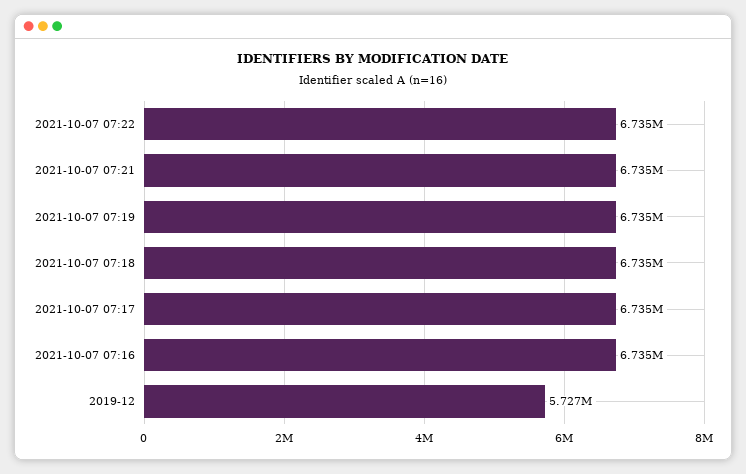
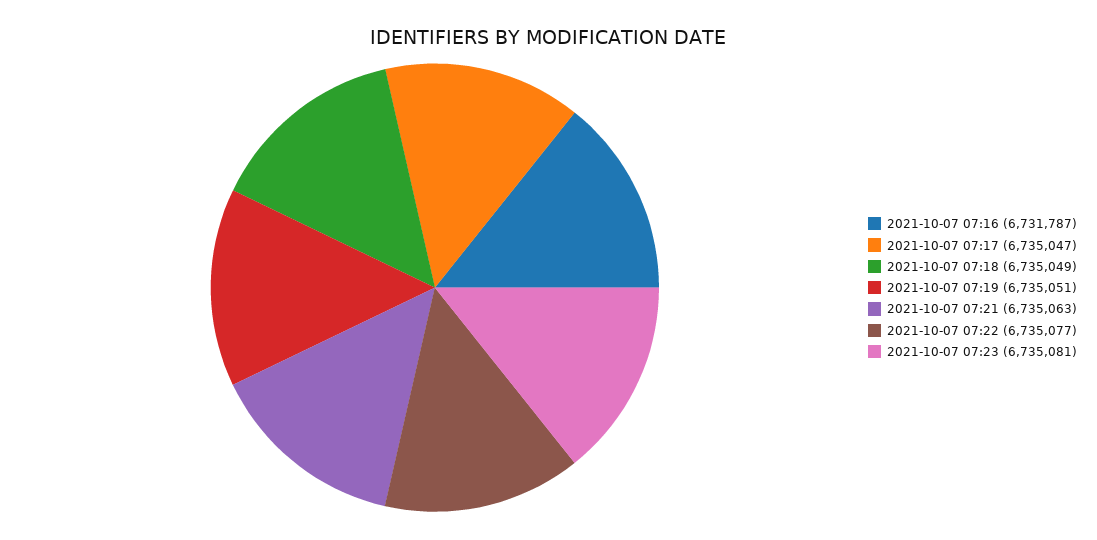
2021-10-07 07:16: 6735000 -> 6731787
2019-12: 5727000 -> none
2021-10-07 07:23: none -> 6735081

